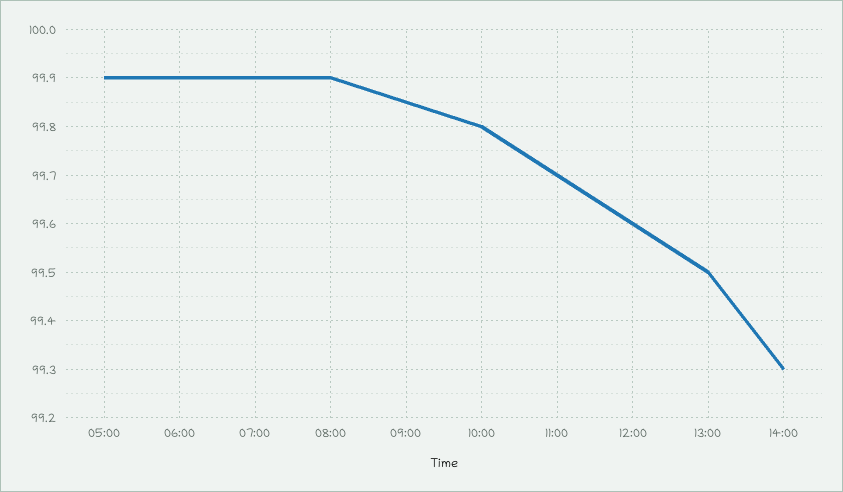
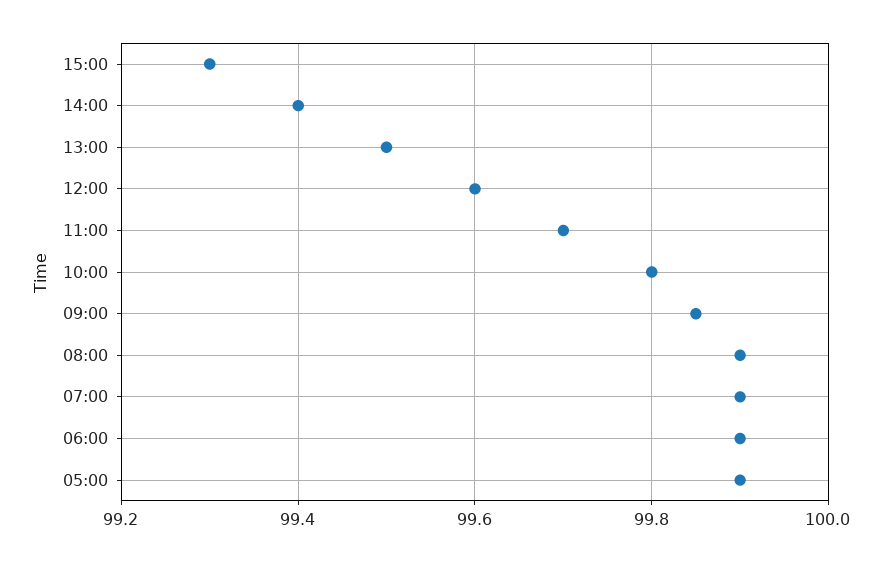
14:00: 99.3 -> 99.4
15:00: none -> 99.3

